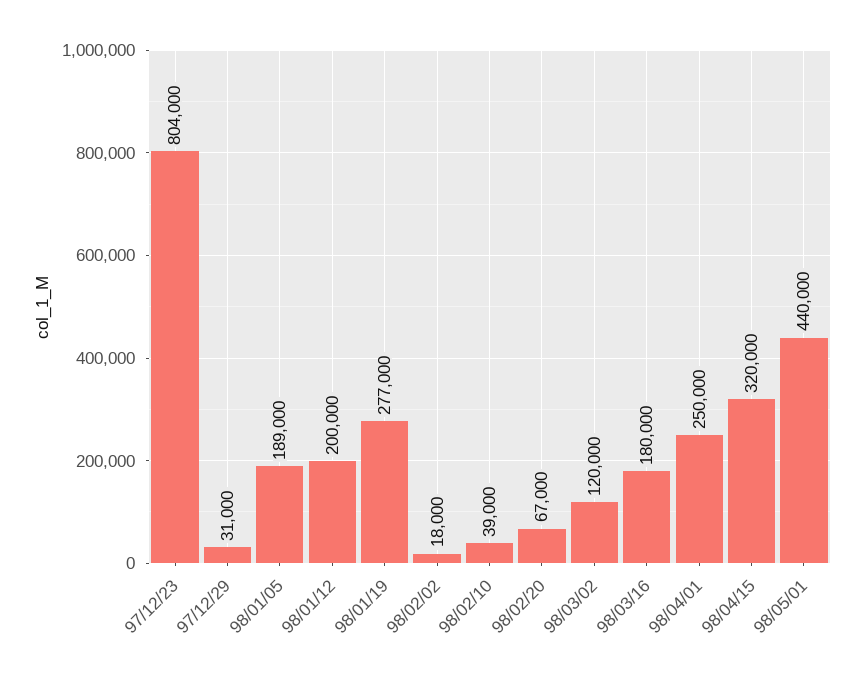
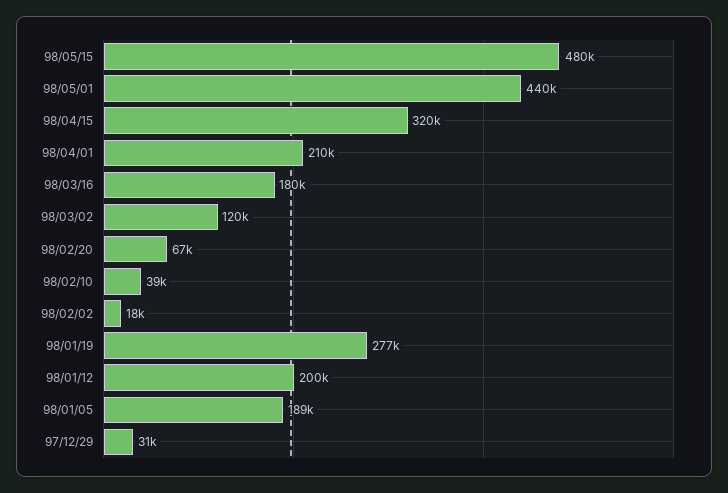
97/12/23: 804000 -> none
98/04/01: 250000 -> 210000
98/05/15: none -> 480000

